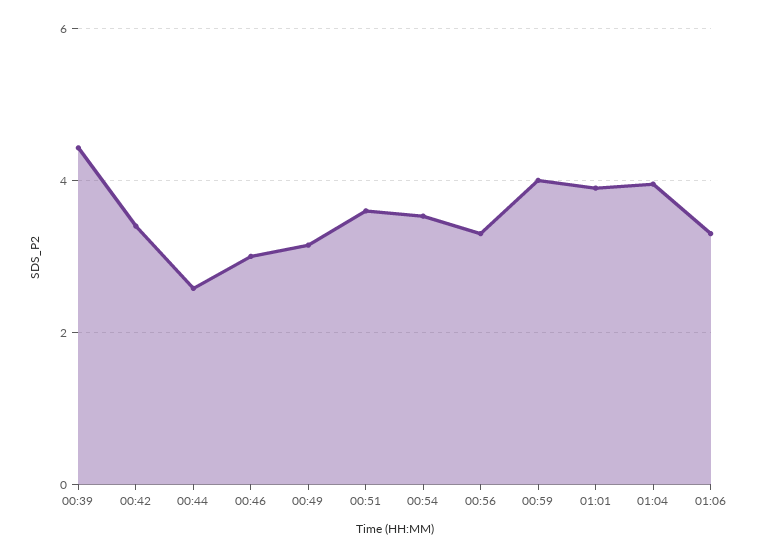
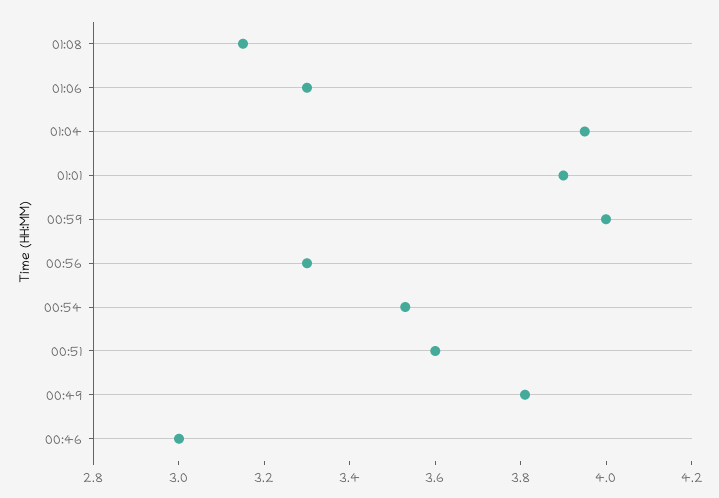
00:39: 4.4 -> none
00:42: 3.4 -> none
00:44: 2.6 -> none
00:49: 3.2 -> 3.8
01:08: none -> 3.15

